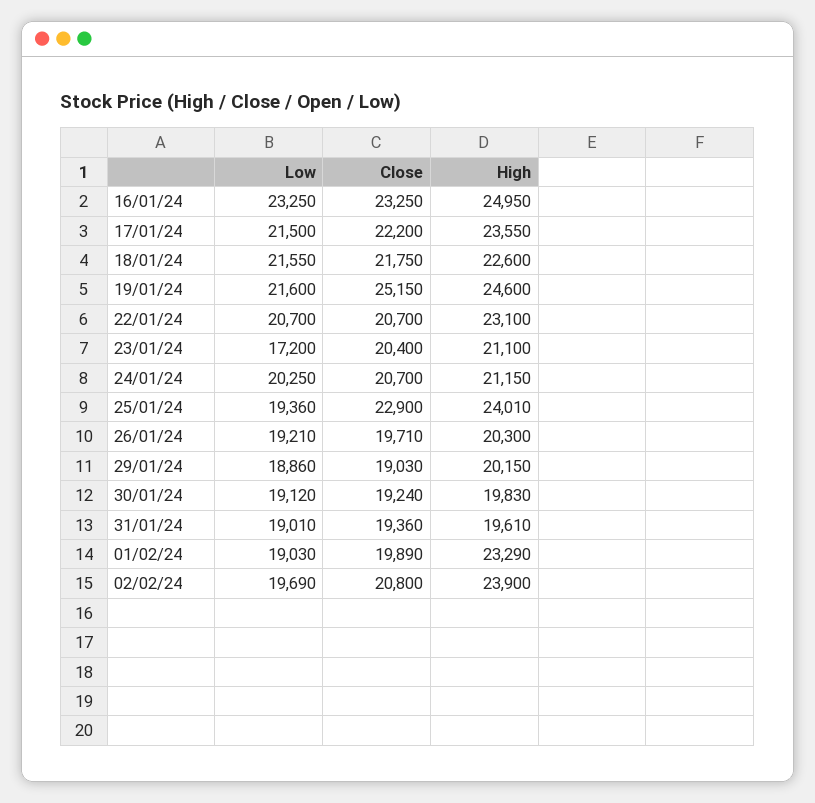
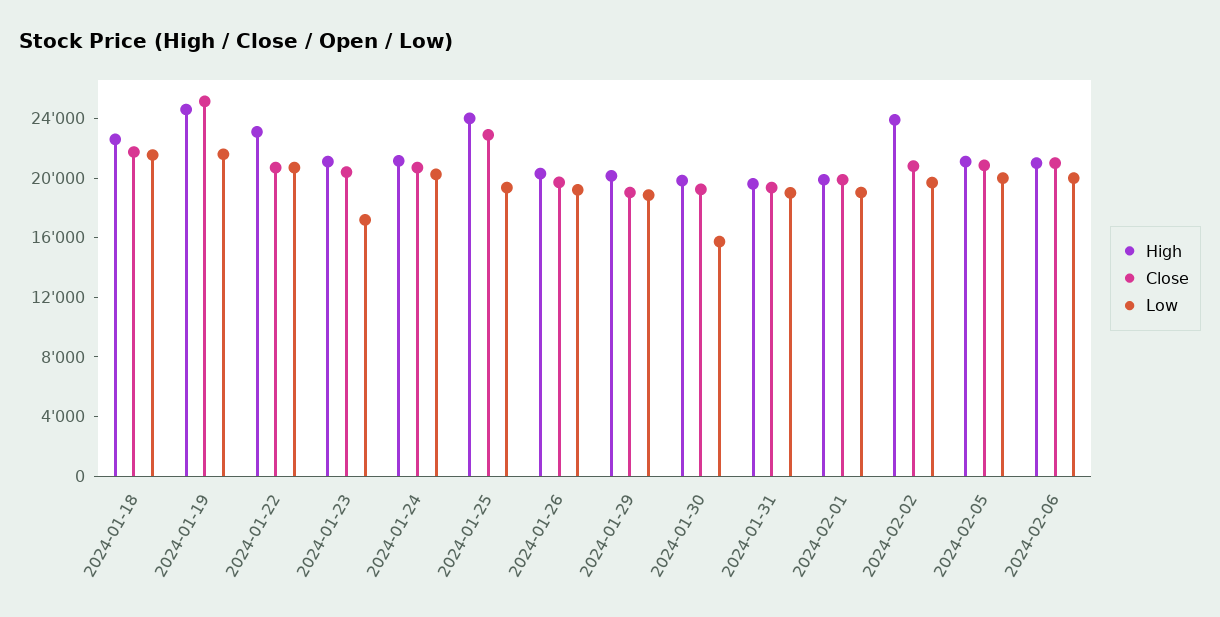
Low, 16/01/24: 23250 -> none
Close, 16/01/24: 23250 -> none
High, 16/01/24: 24950 -> none
Low, 17/01/24: 21500 -> none
Close, 17/01/24: 22200 -> none
High, 17/01/24: 23550 -> none
Low, 30/01/24: 19120 -> 16000
High, 01/02/24: 23290 -> 20000
High, 2024-02-05: none -> 21000
Close, 2024-02-05: none -> 21000
Low, 2024-02-05: none -> 20000
High, 2024-02-06: none -> 21000
Close, 2024-02-06: none -> 21000
Low, 2024-02-06: none -> 20000

